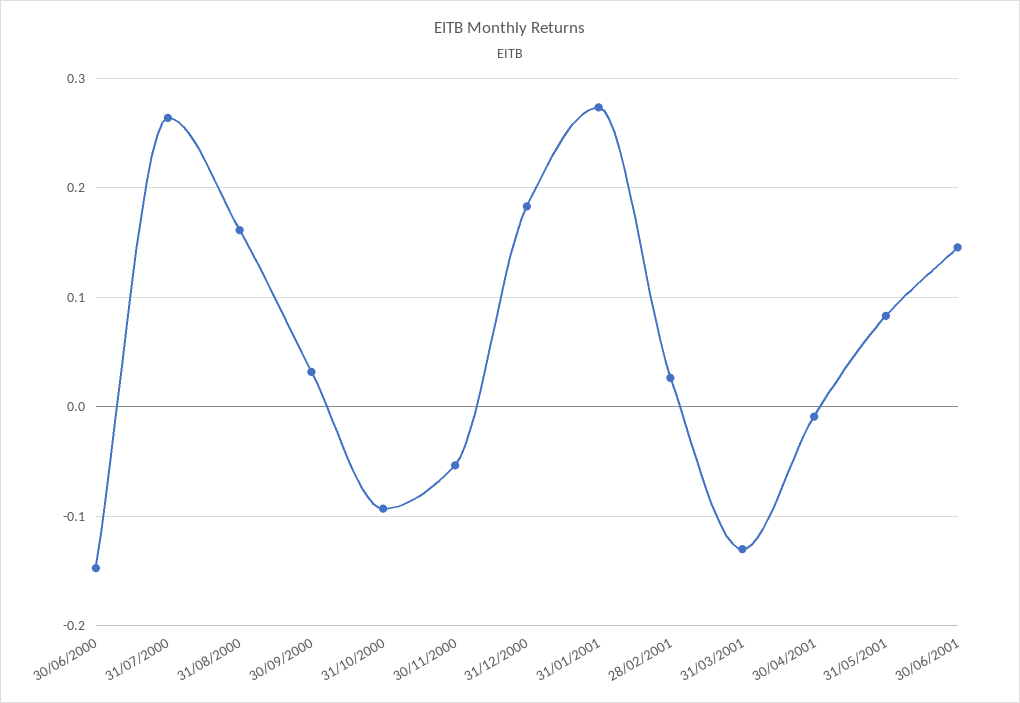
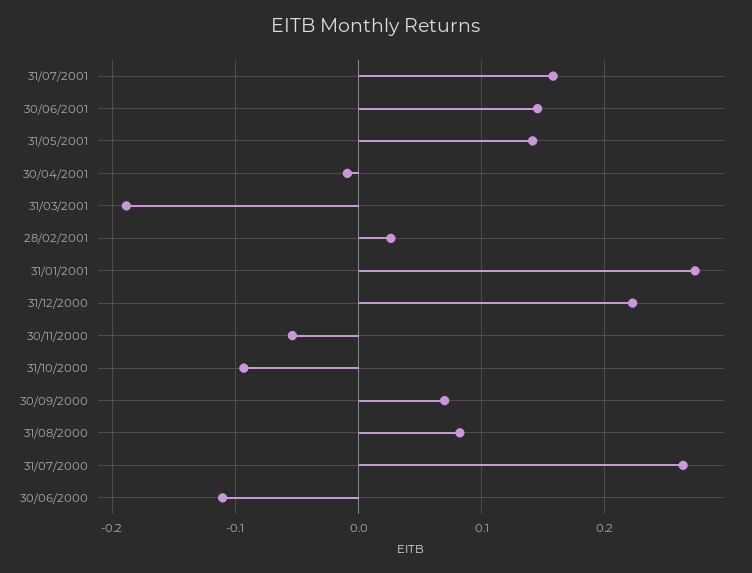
30/06/2000: -0.15 -> -0.11
31/08/2000: 0.16 -> 0.08
30/09/2000: 0.03 -> 0.07
31/12/2000: 0.18 -> 0.22
31/03/2001: -0.13 -> -0.19
31/05/2001: 0.08 -> 0.14
31/07/2001: none -> 0.16

